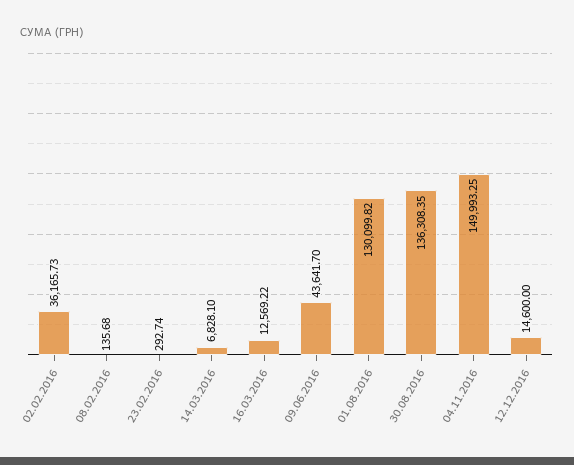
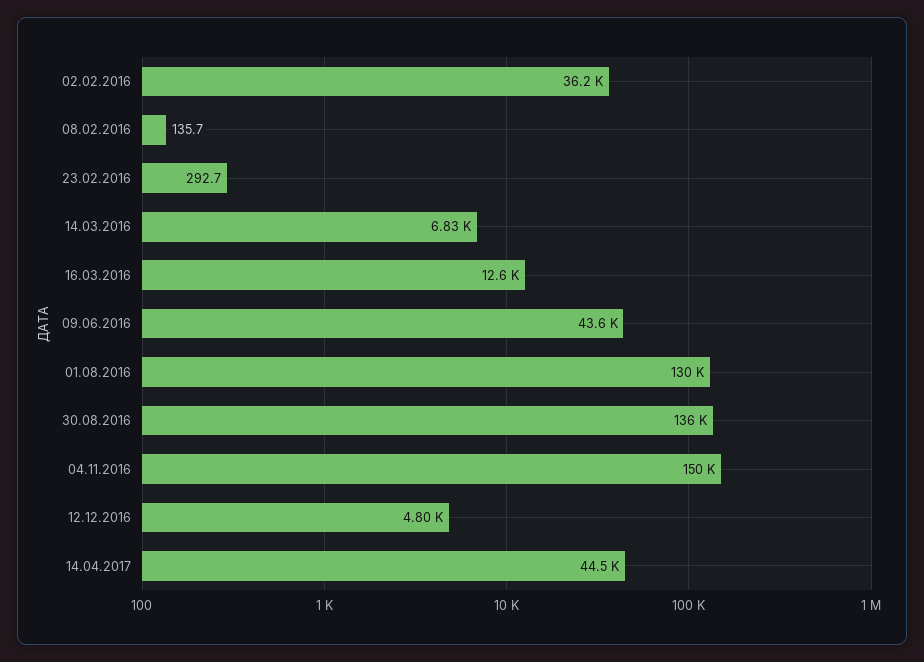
12.12.2016: 14600 -> 4800
14.04.2017: none -> 44500

